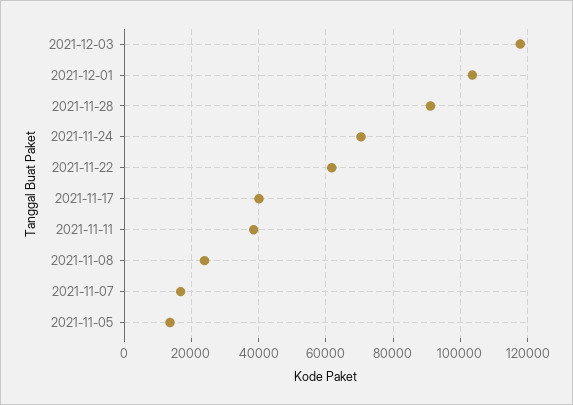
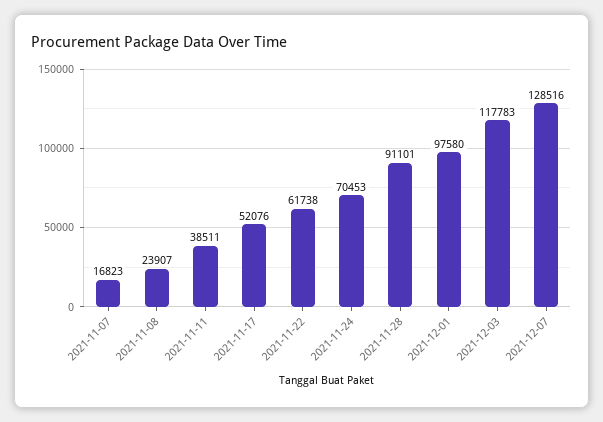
2021-12-01: 104000 -> 97580
2021-11-17: 40000 -> 52076
2021-11-05: 14000 -> none
2021-12-07: none -> 128516

